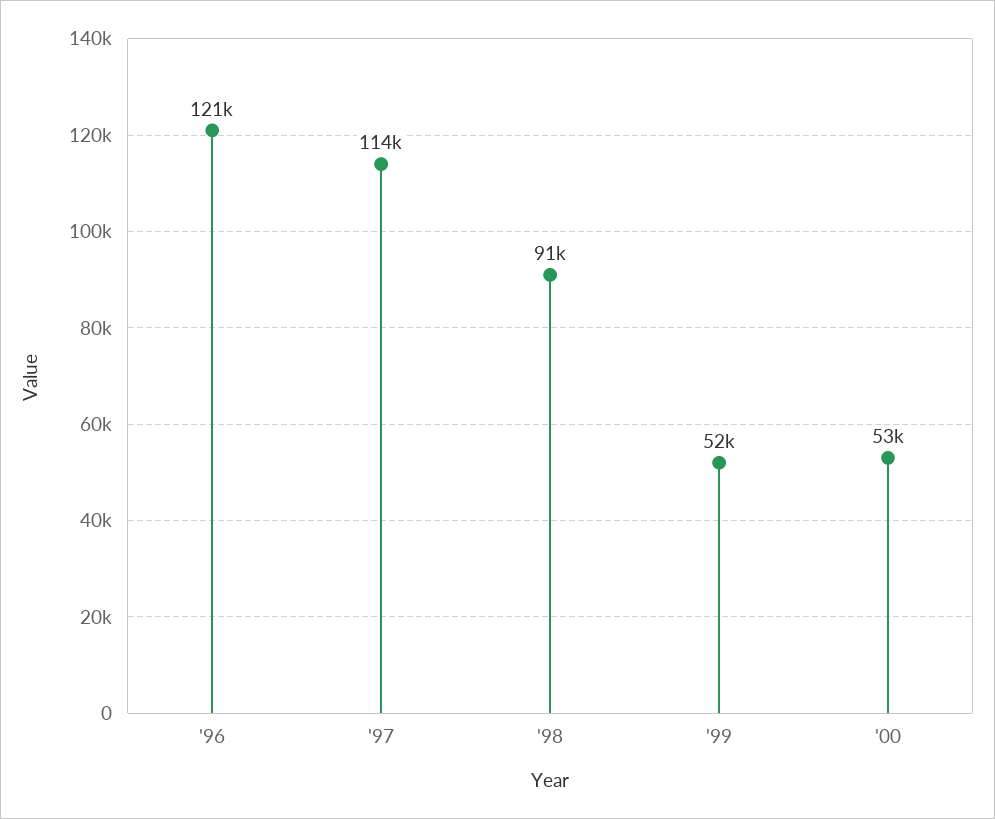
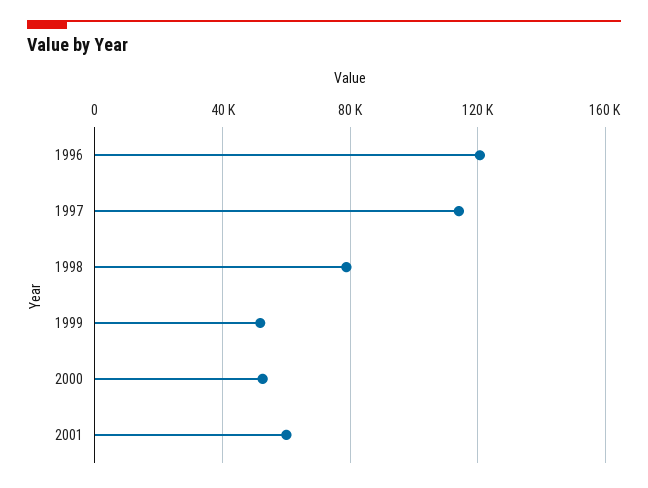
'98: 91000 -> 80000
2001: none -> 60000

